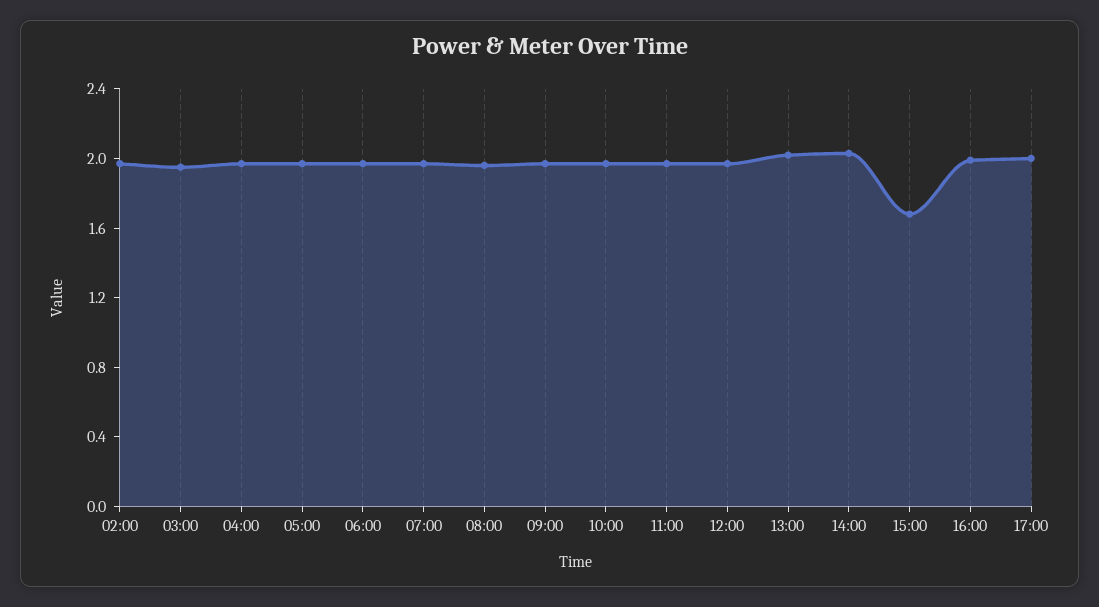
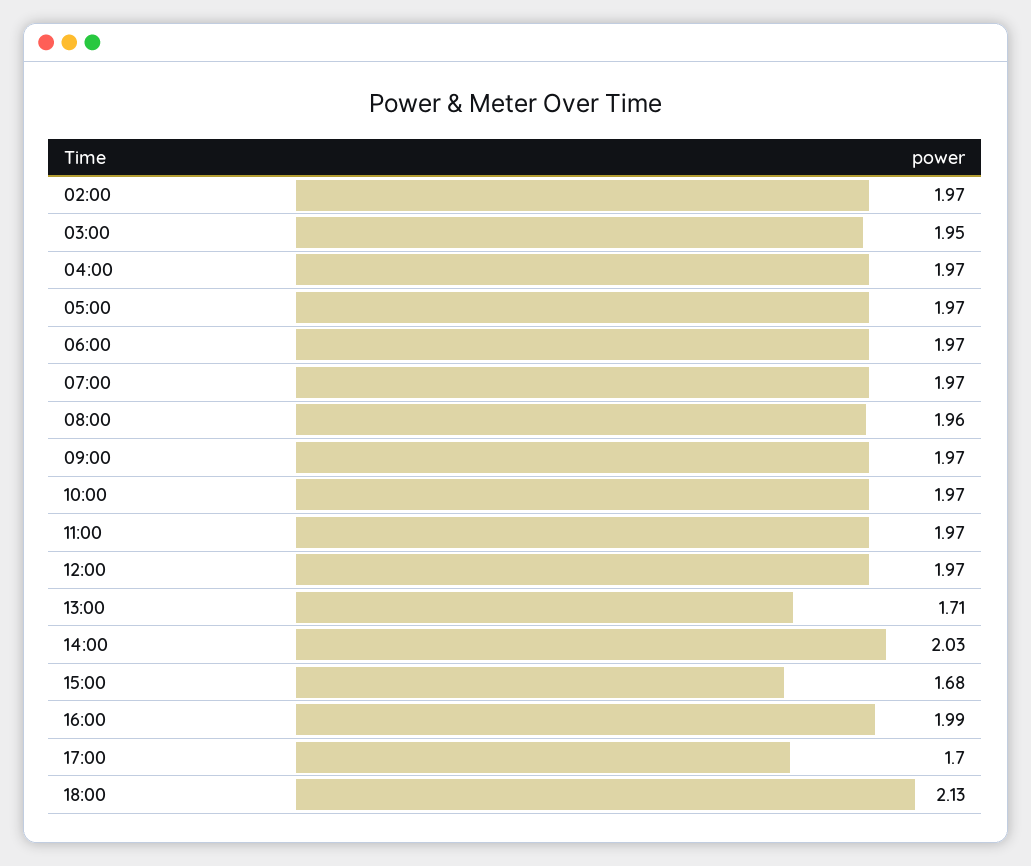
13:00: 2 -> 1.71
17:00: 2 -> 1.7
18:00: none -> 2.13

